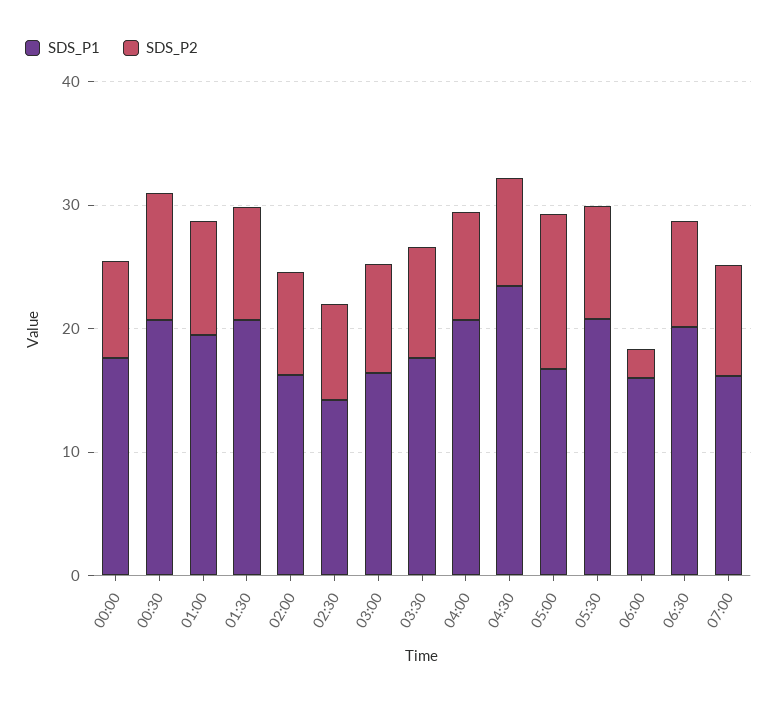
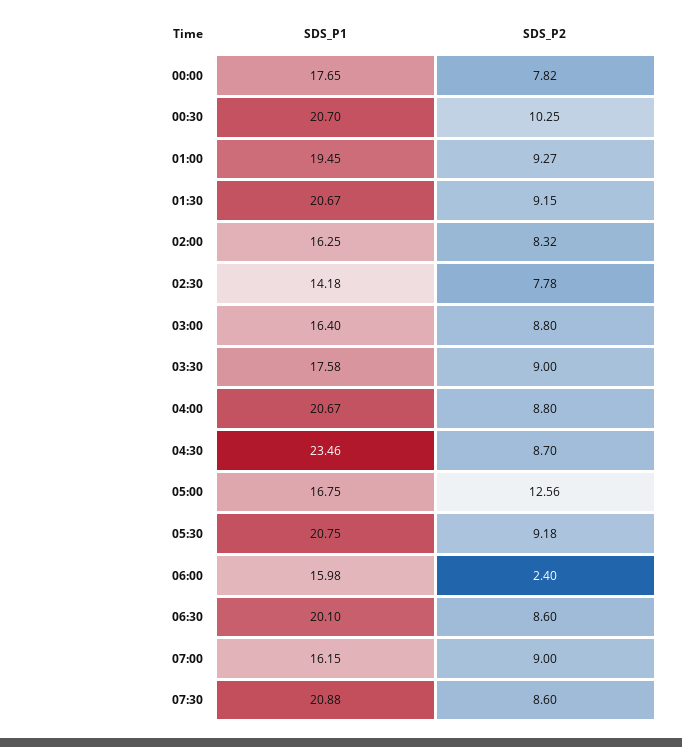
SDS_P1, 07:30: none -> 20.88
SDS_P2, 07:30: none -> 8.6

